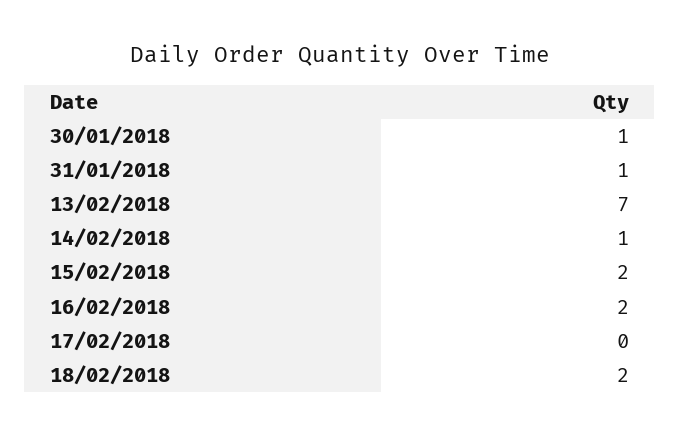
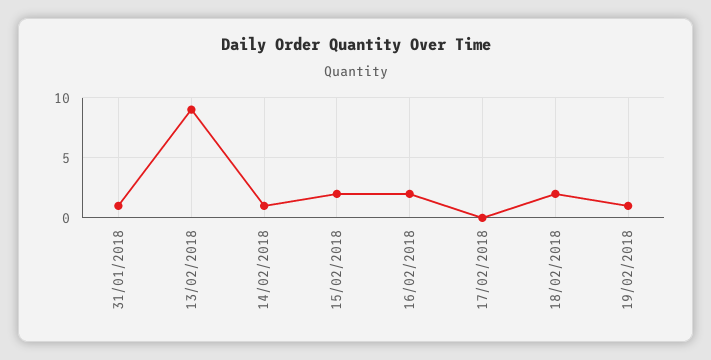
30/01/2018: 1 -> none
13/02/2018: 7 -> 9
19/02/2018: none -> 1

